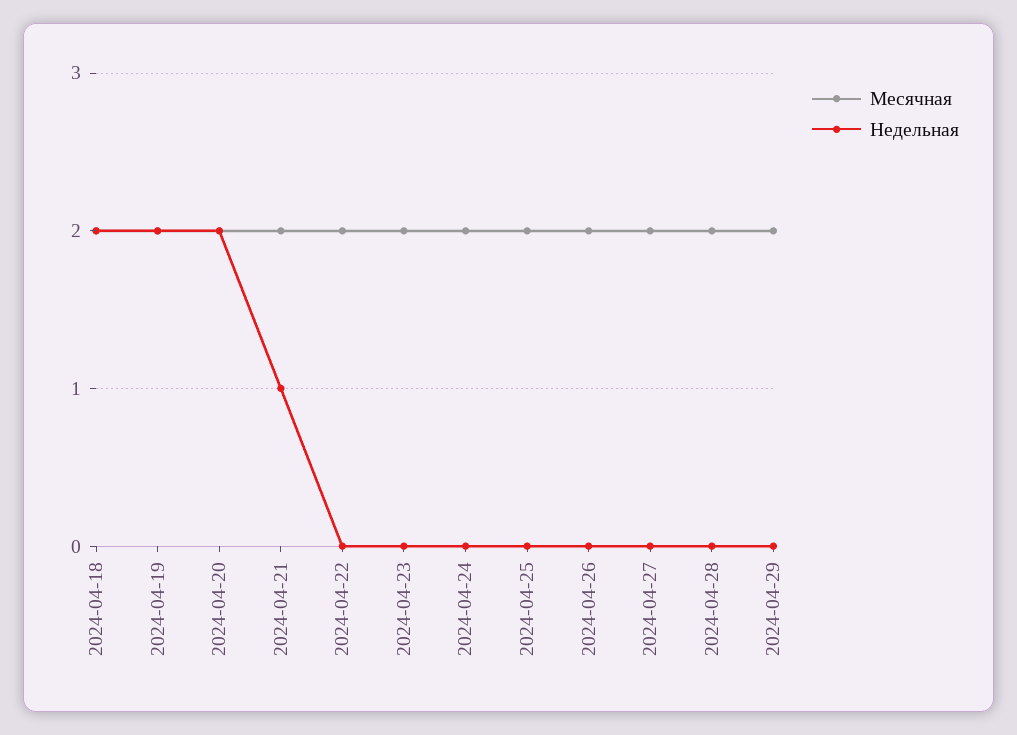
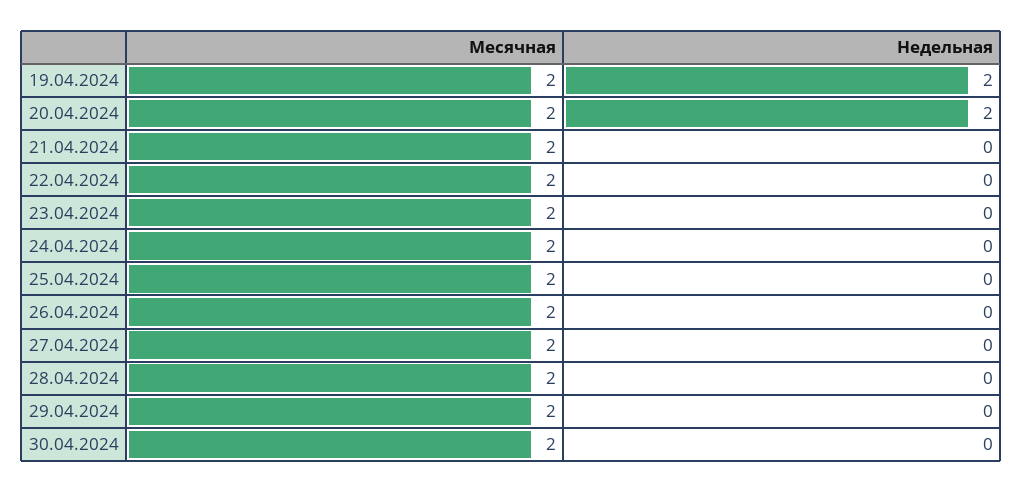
Месячная, 2024-04-18: 2 -> none
Недельная, 2024-04-18: 2 -> none
Недельная, 2024-04-21: 1 -> 0
Месячная, 30.04.2024: none -> 2
Недельная, 30.04.2024: none -> 0

